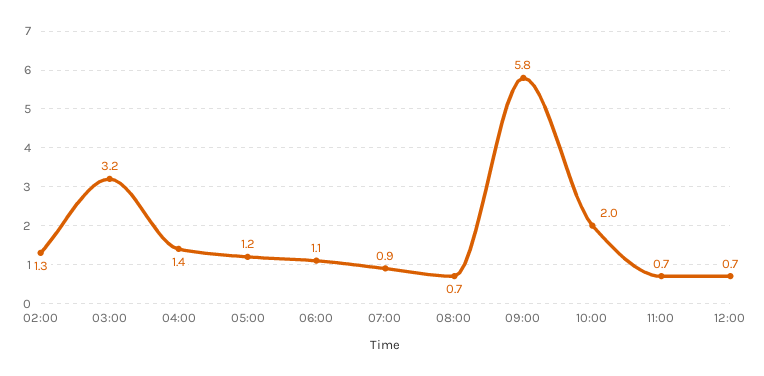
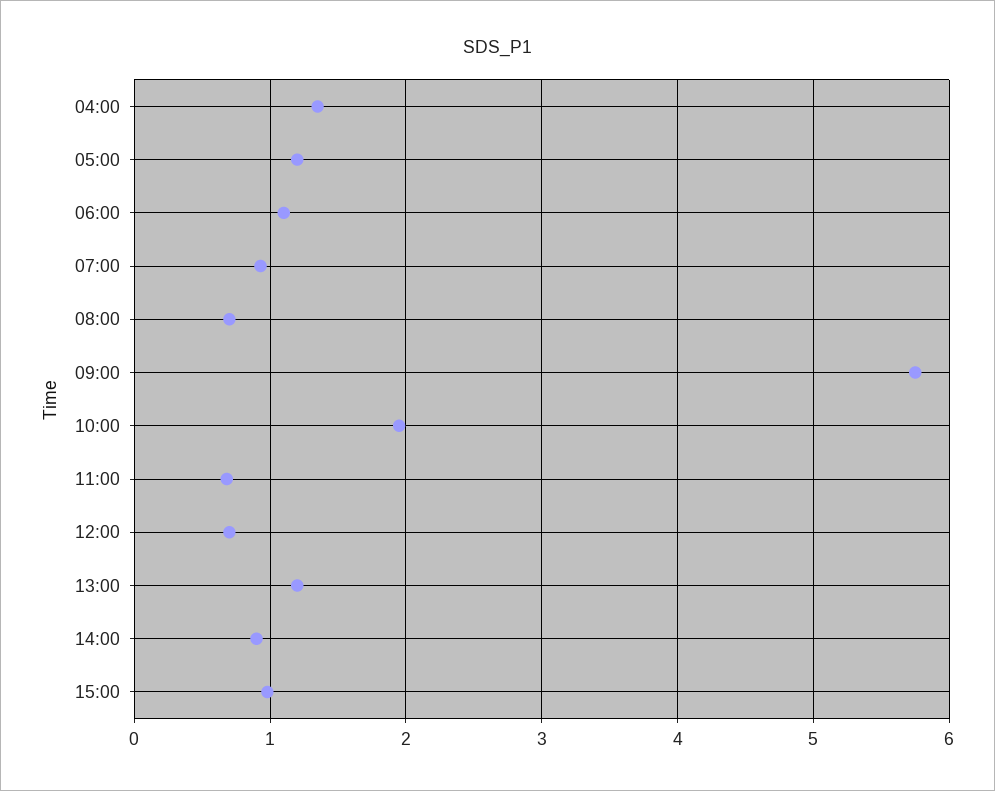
02:00: 1.3 -> none
03:00: 3.2 -> none
13:00: none -> 1.2
14:00: none -> 0.9
15:00: none -> 1

